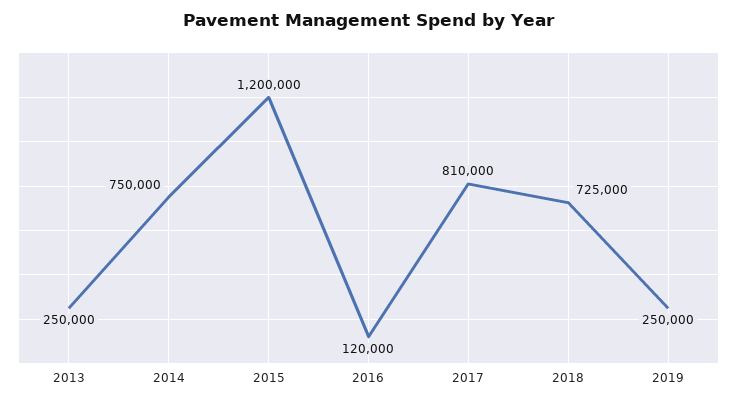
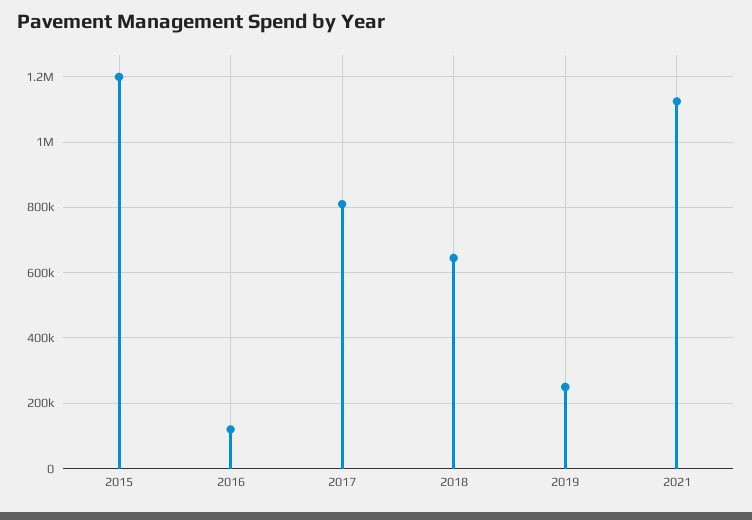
2013: 250000 -> none
2014: 750000 -> none
2018: 725000 -> 640000
2021: none -> 1120000

